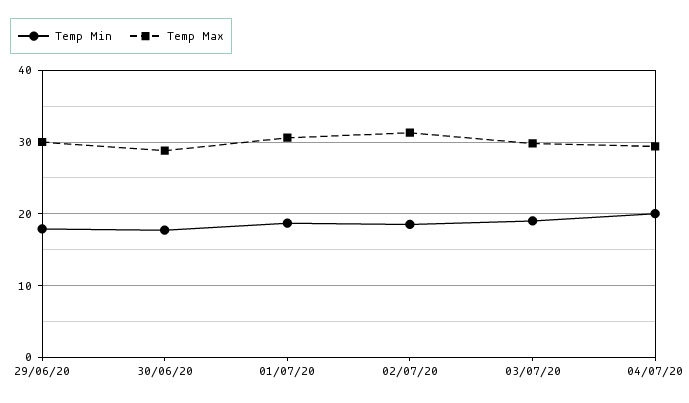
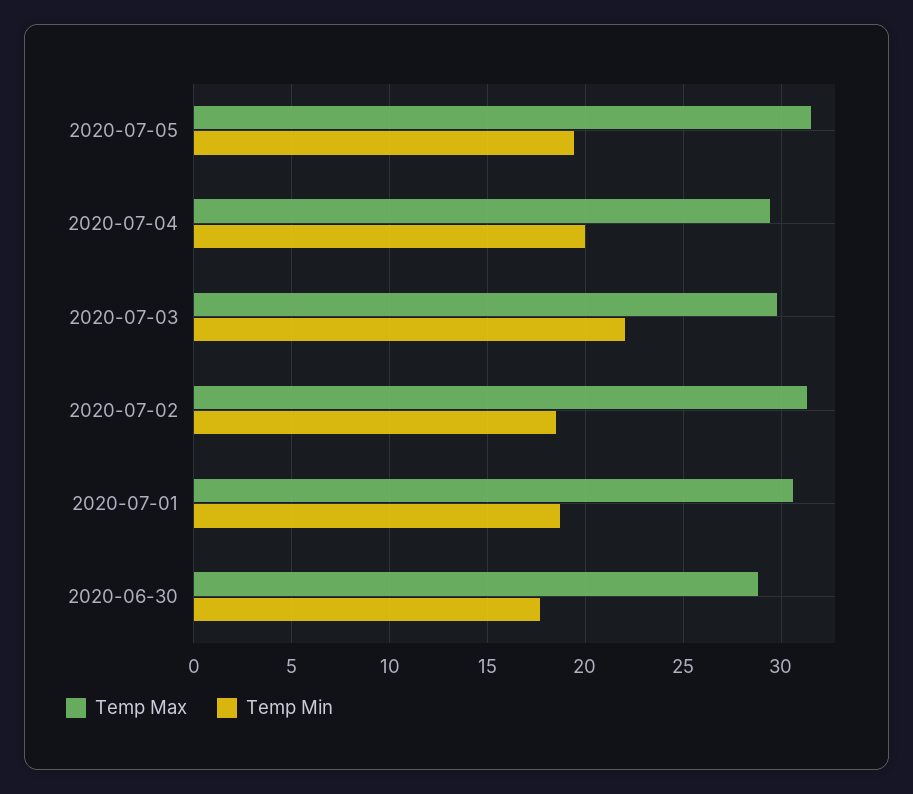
Temp Min, 29/06/20: 18 -> none
Temp Max, 29/06/20: 30 -> none
Temp Min, 03/07/20: 19 -> 22
Temp Max, 2020-07-05: none -> 31.5
Temp Min, 2020-07-05: none -> 19.5

